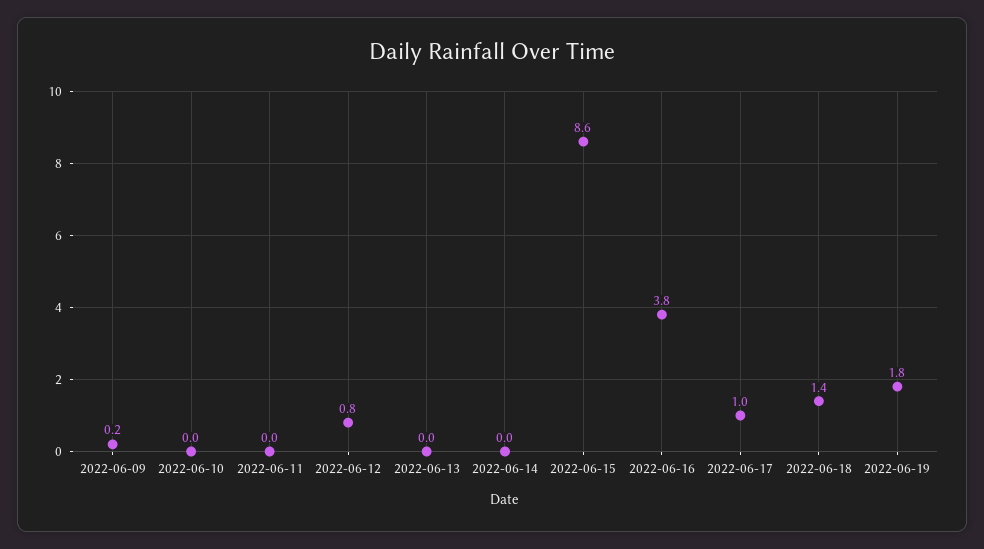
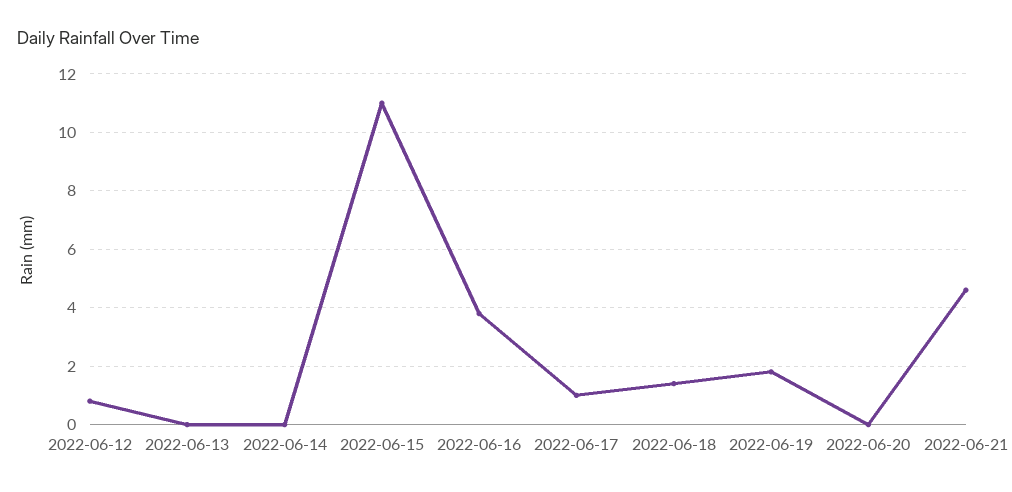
2022-06-09: 0.2 -> none
2022-06-10: 0 -> none
2022-06-11: 0 -> none
2022-06-15: 8.6 -> 11
2022-06-20: none -> 0
2022-06-21: none -> 4.5

